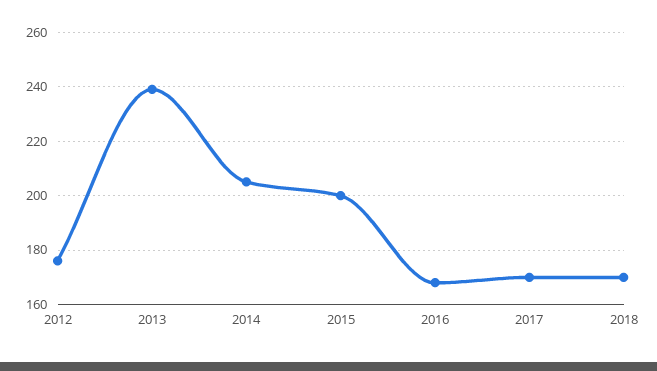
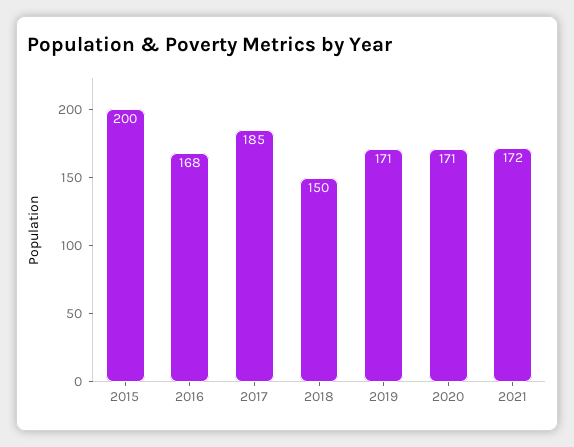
2012: 175 -> none
2013: 240 -> none
2014: 205 -> none
2017: 170 -> 185
2018: 170 -> 150
2019: none -> 171
2020: none -> 171
2021: none -> 172

